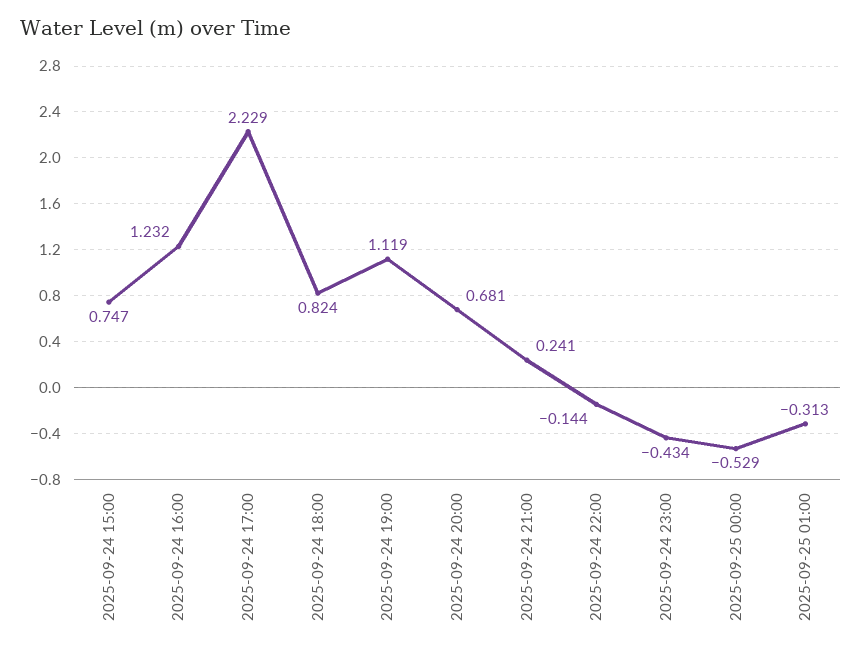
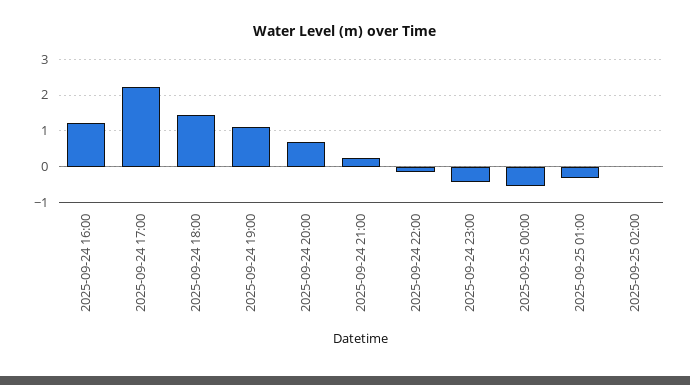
2025-09-24 15:00: 0.747 -> none
2025-09-24 18:00: 0.824 -> 1.4
2025-09-25 02:00: none -> 0

